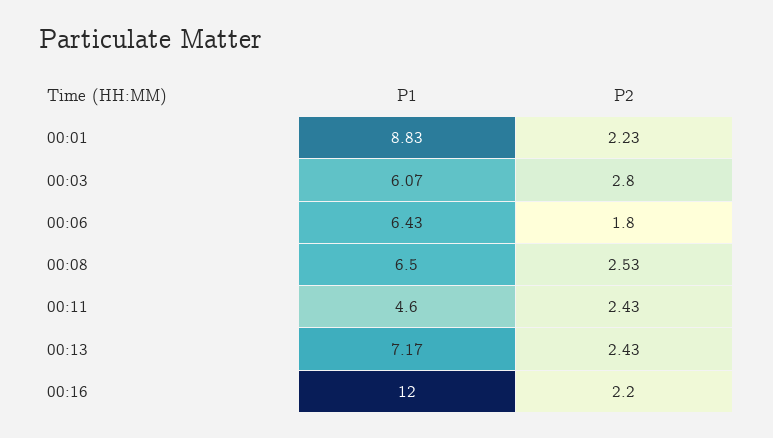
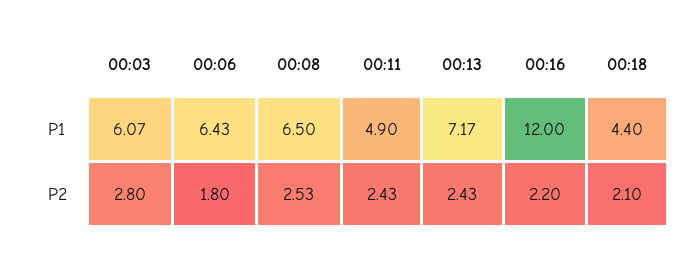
P1, 00:01: 8.83 -> none
P2, 00:01: 2.23 -> none
P1, 00:11: 4.6 -> 4.9
P1, 00:18: none -> 4.4
P2, 00:18: none -> 2.1

